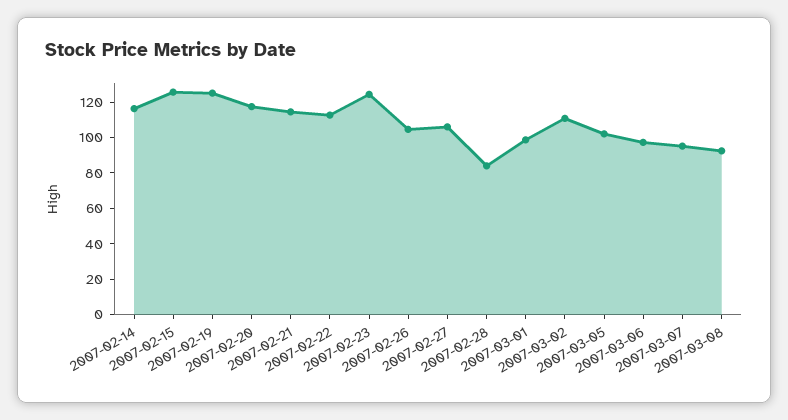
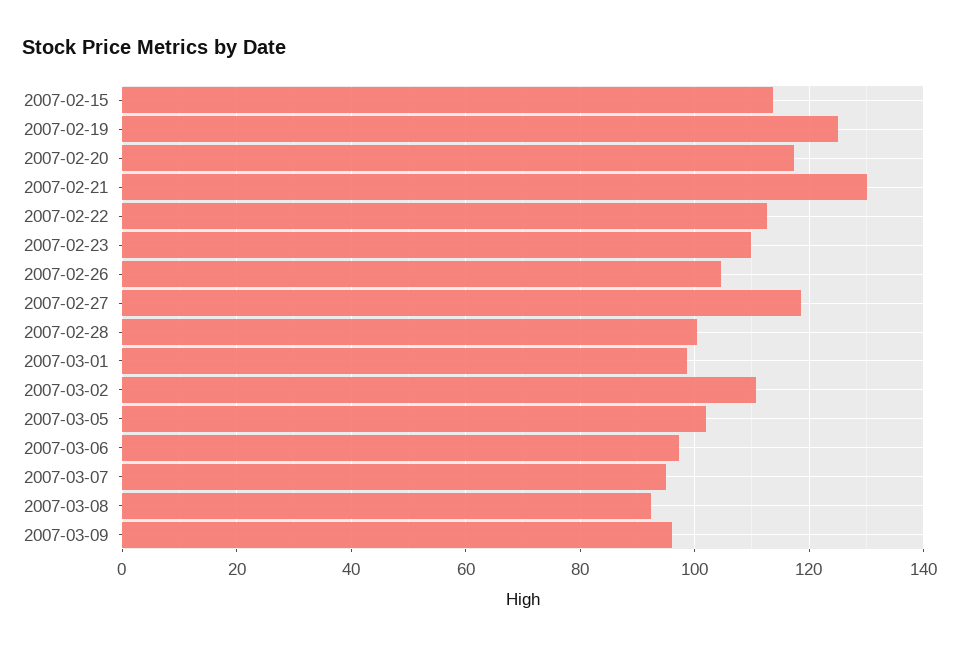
2007-02-14: 115 -> none
2007-02-15: 125 -> 114
2007-02-21: 115 -> 130
2007-02-23: 125 -> 110
2007-02-27: 105 -> 118
2007-02-28: 85 -> 100
2007-03-09: none -> 96

